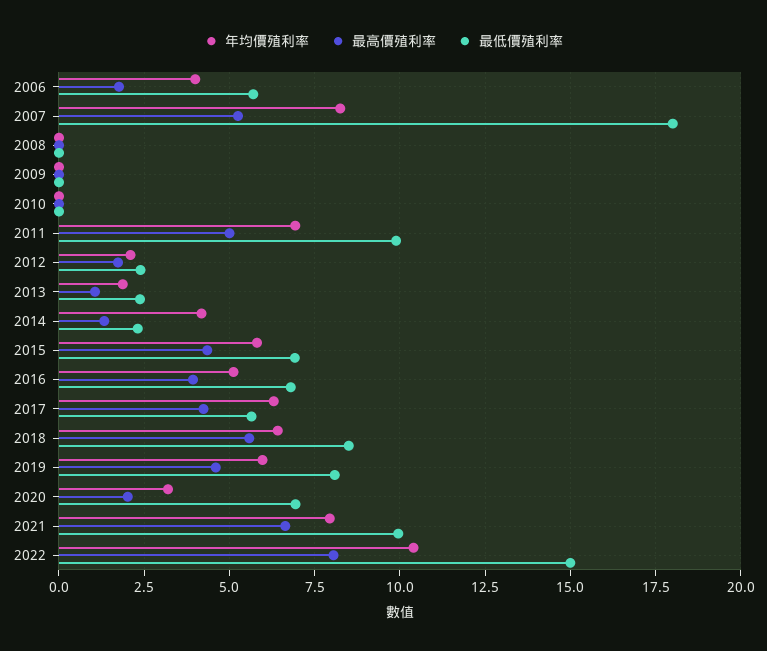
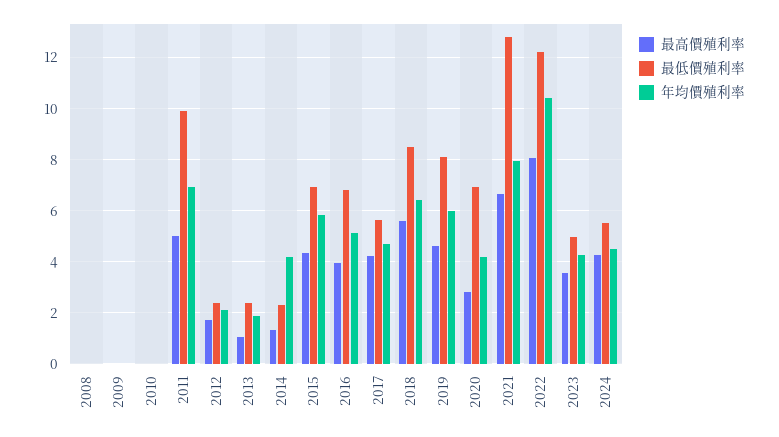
年均價殖利率, 2006: 4 -> none
最高價殖利率, 2006: 1.75 -> none
最低價殖利率, 2006: 5.75 -> none
年均價殖利率, 2007: 8.25 -> none
最高價殖利率, 2007: 5.25 -> none
最低價殖利率, 2007: 18 -> none
年均價殖利率, 2017: 6.25 -> 4.75
年均價殖利率, 2020: 3.25 -> 4.25
最高價殖利率, 2020: 2 -> 2.75
最低價殖利率, 2021: 10 -> 12.75
最低價殖利率, 2022: 15 -> 12.25
最高價殖利率, 2023: none -> 3.5
最低價殖利率, 2023: none -> 5
年均價殖利率, 2023: none -> 4.25
最高價殖利率, 2024: none -> 4.25
最低價殖利率, 2024: none -> 5.5
年均價殖利率, 2024: none -> 4.5

